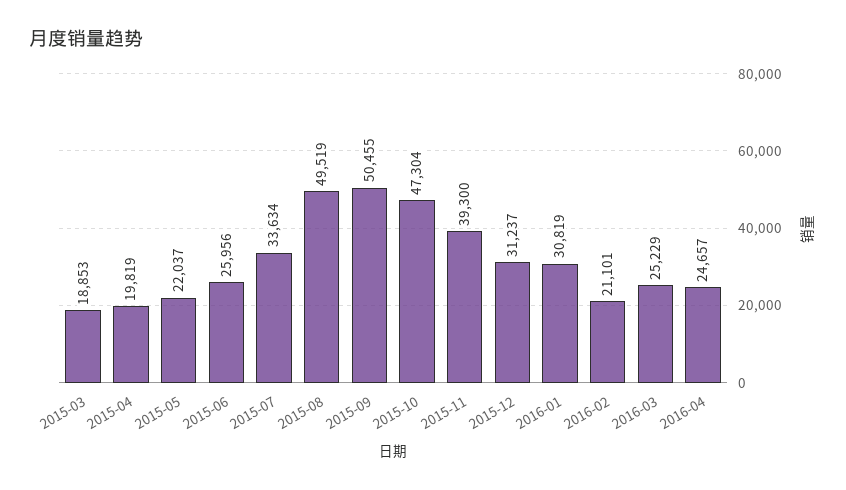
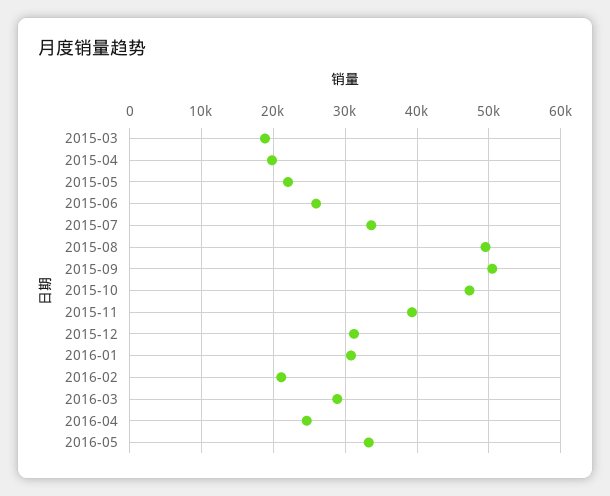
2016-03: 25229 -> 29000
2016-05: none -> 33000

